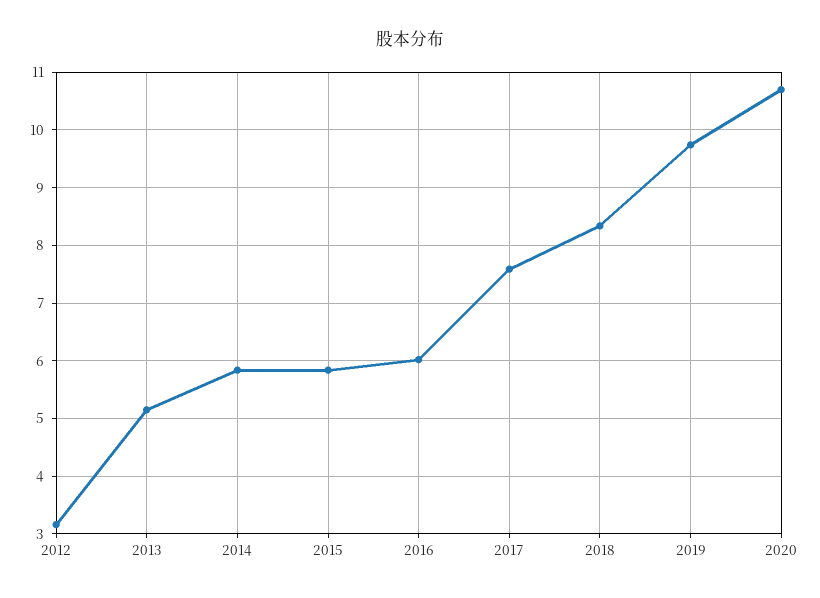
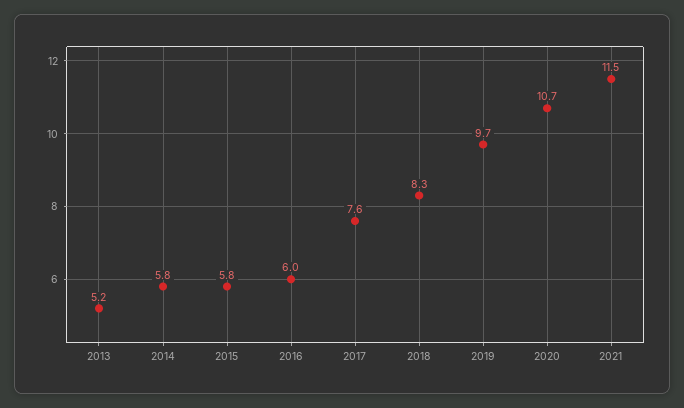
2012: 3.2 -> none
2021: none -> 11.5

